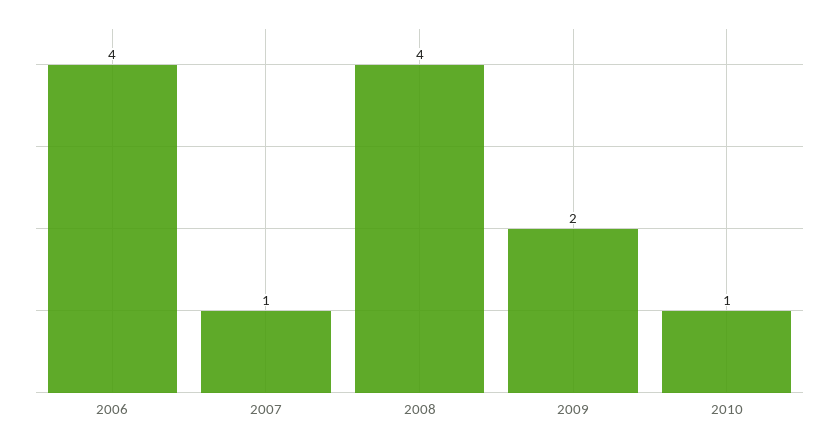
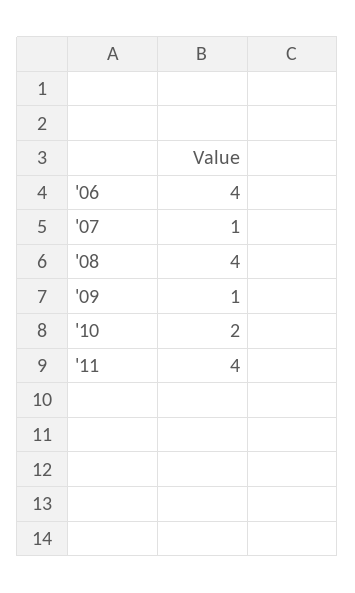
2009: 2 -> 1
2010: 1 -> 2
'11: none -> 4

